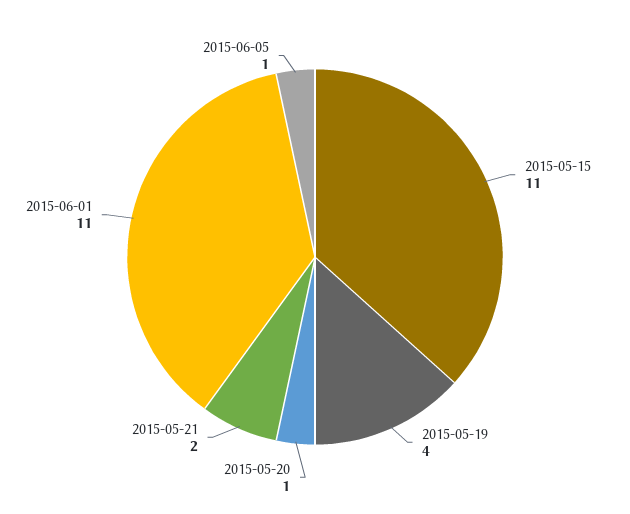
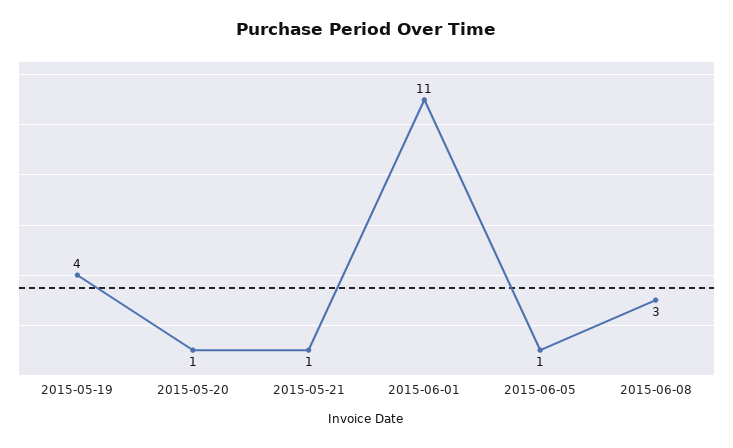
2015-05-15: 11 -> none
2015-05-21: 2 -> 1
2015-06-08: none -> 3

